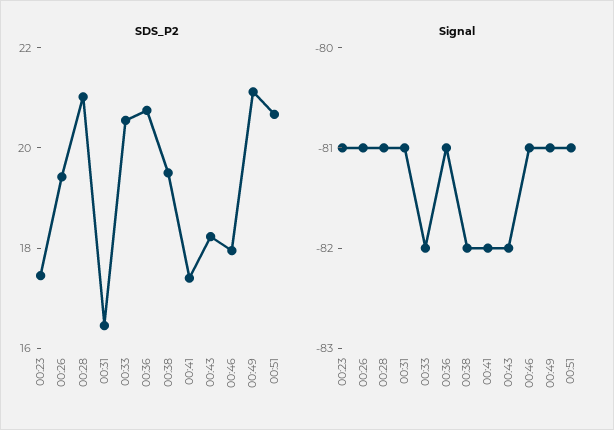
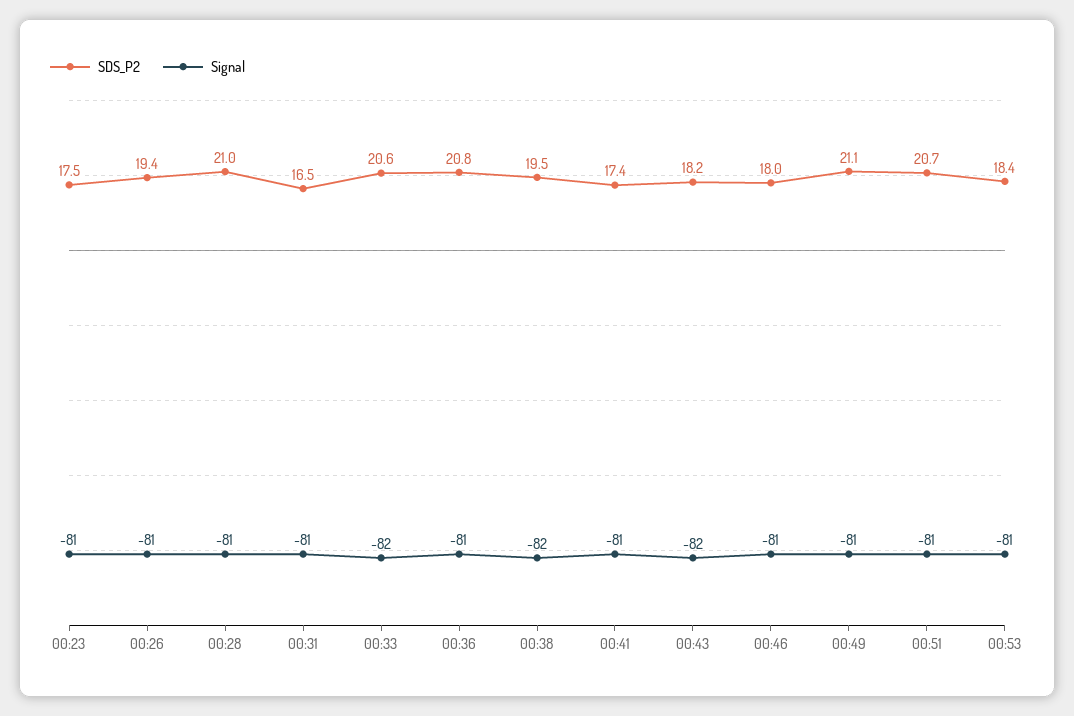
Signal, 00:41: -82 -> -81
SDS_P2, 00:53: none -> 18.4
Signal, 00:53: none -> -81

